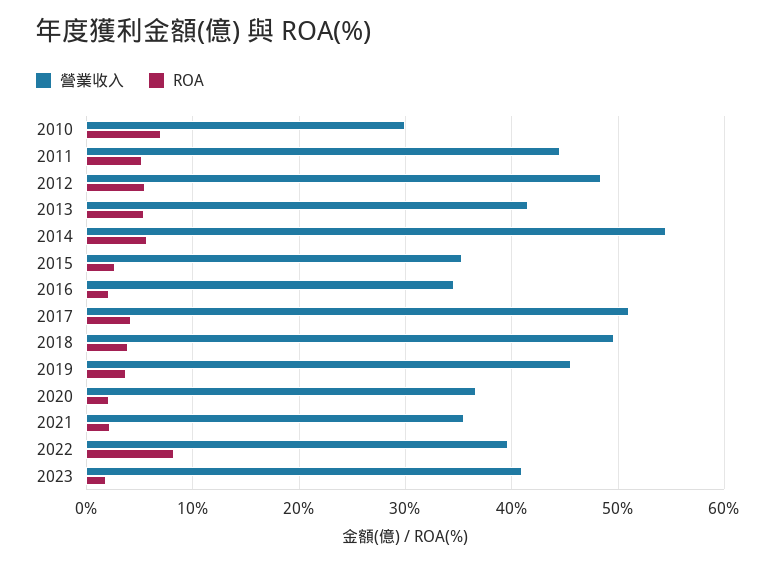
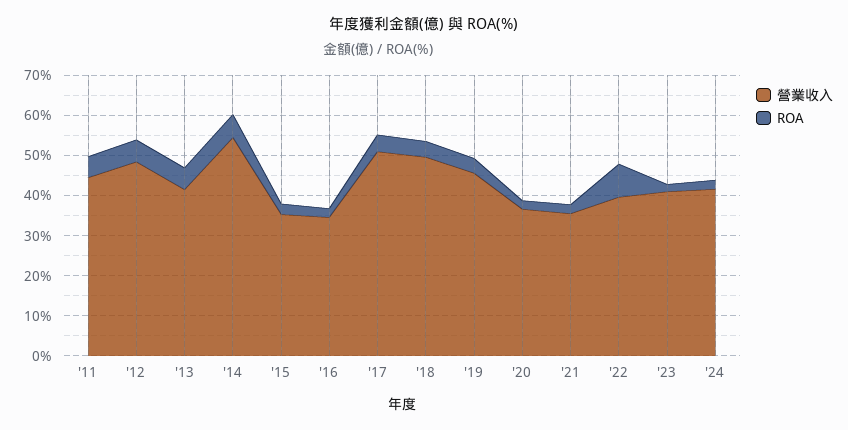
營業收入, 2010: 30 -> none
ROA, 2010: 7 -> none
營業收入, '24: none -> 42
ROA, '24: none -> 2

